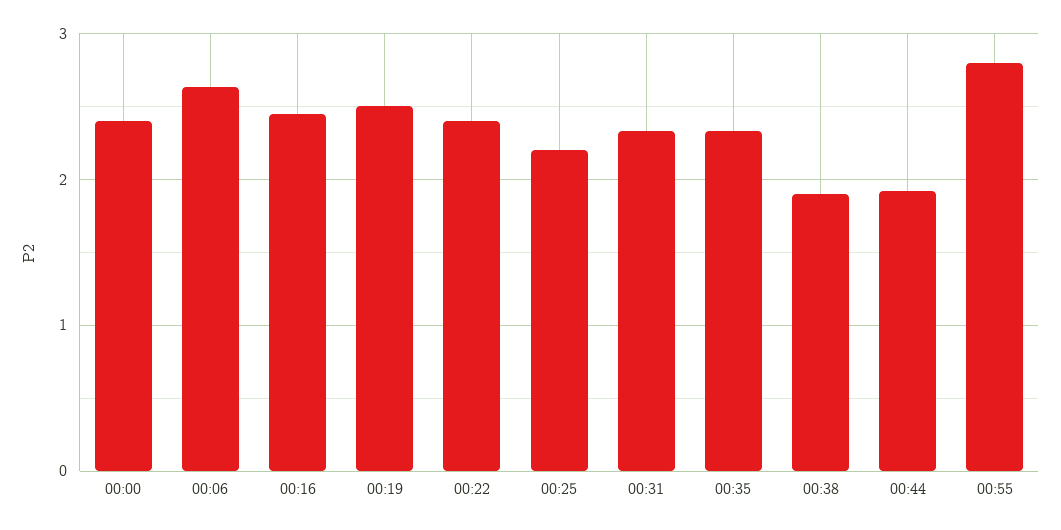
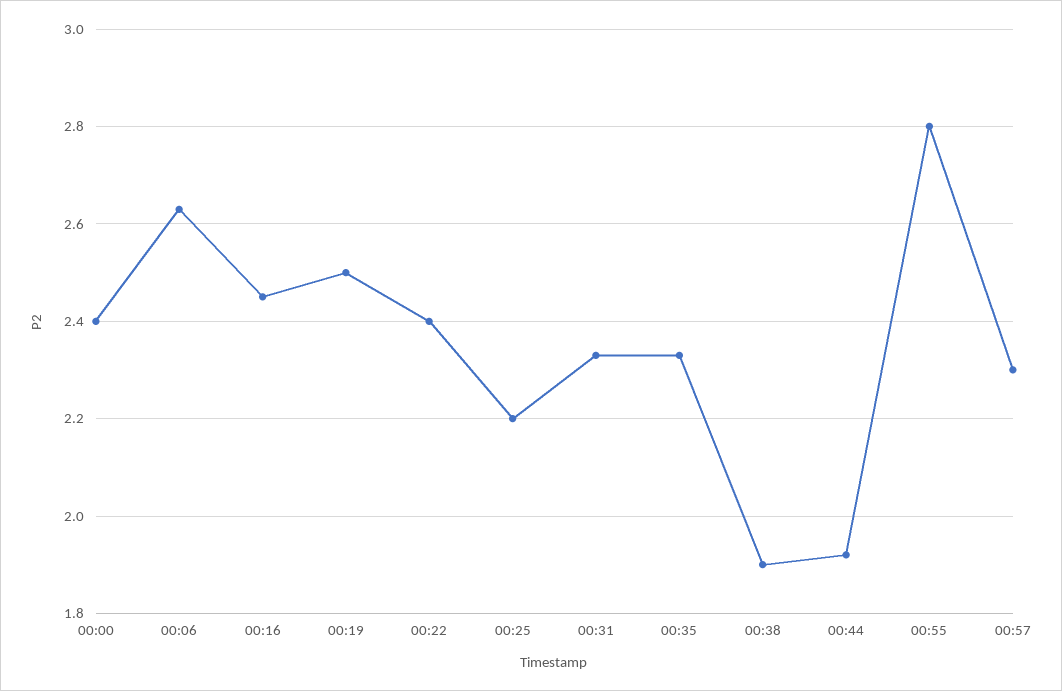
00:57: none -> 2.3

